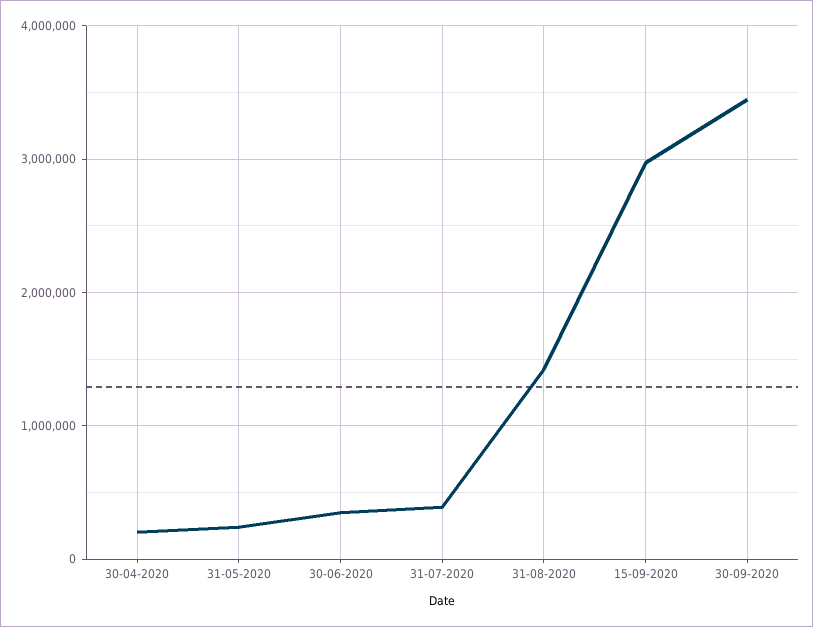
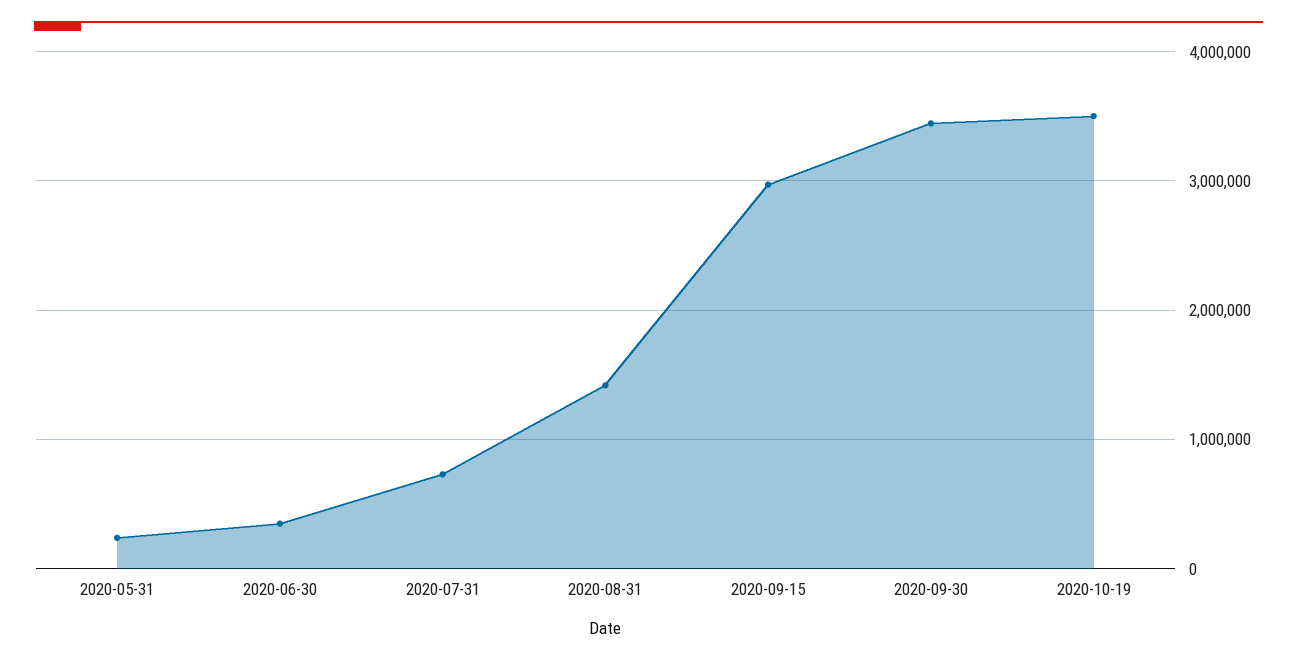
30-04-2020: 200000 -> none
31-07-2020: 400000 -> 700000
2020-10-19: none -> 3500000

